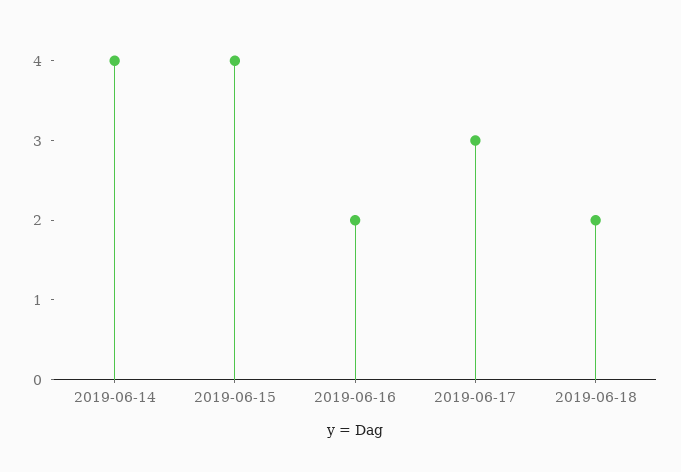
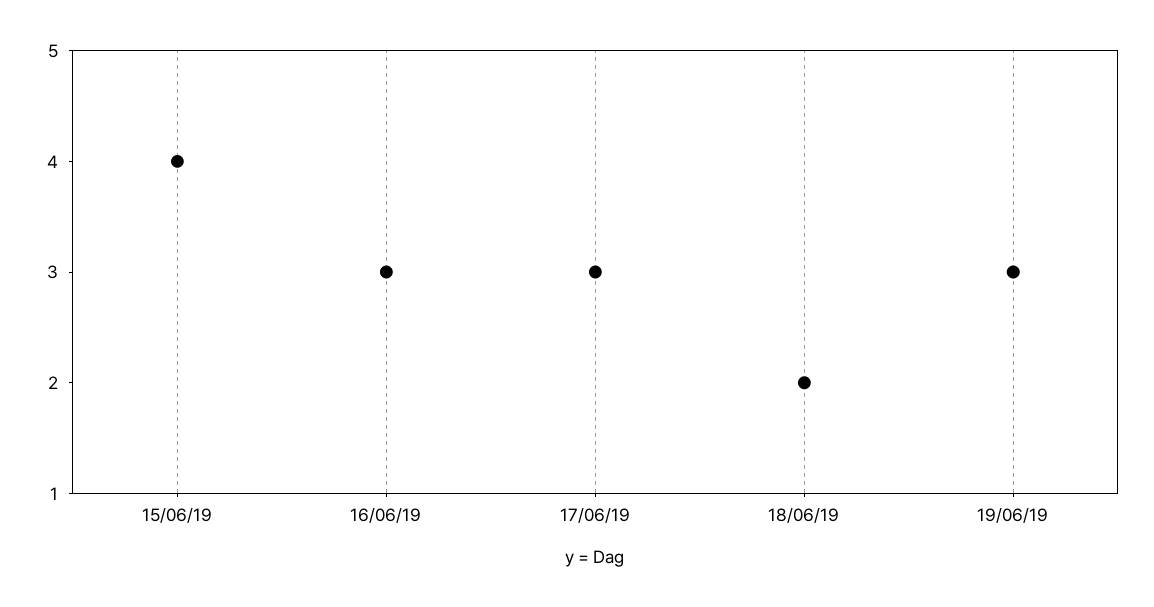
2019-06-14: 4 -> none
2019-06-16: 2 -> 3
19/06/19: none -> 3

